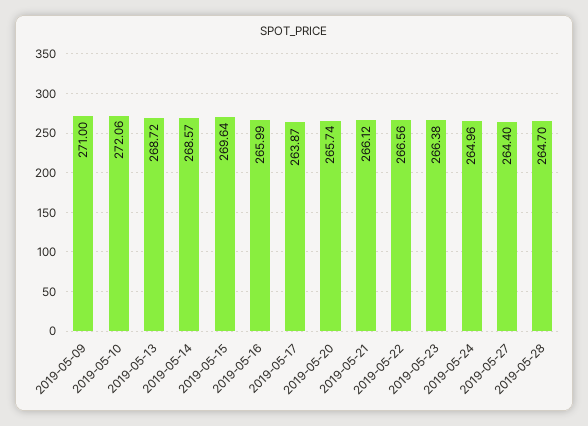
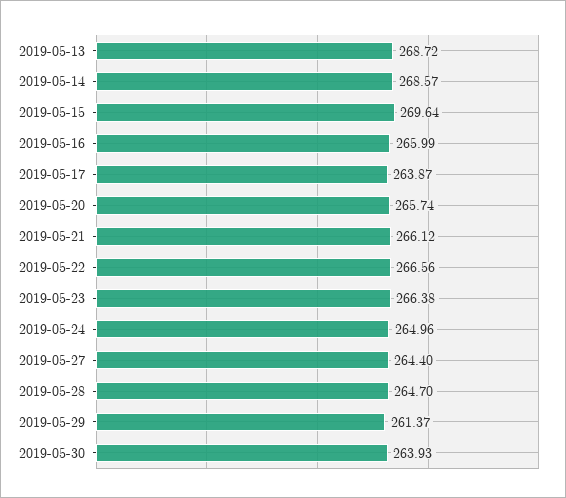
2019-05-09: 271 -> none
2019-05-10: 272.06 -> none
2019-05-29: none -> 261.37
2019-05-30: none -> 263.93

